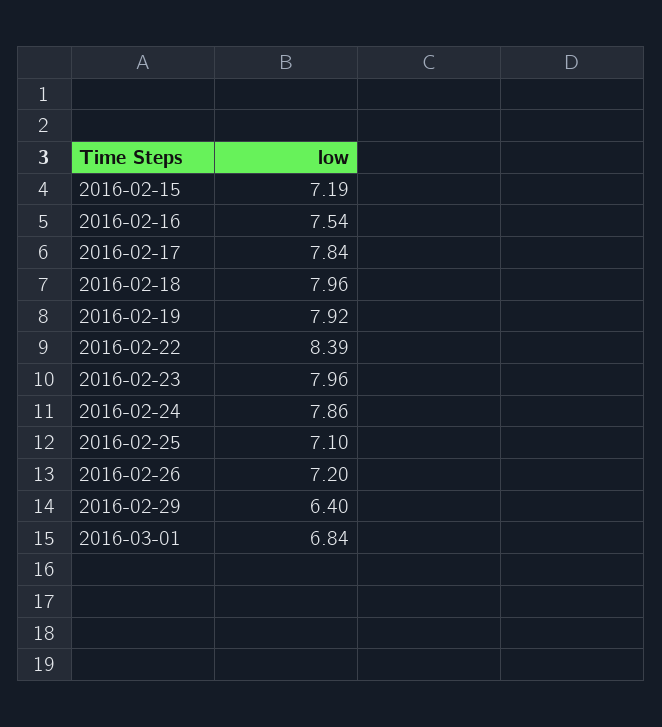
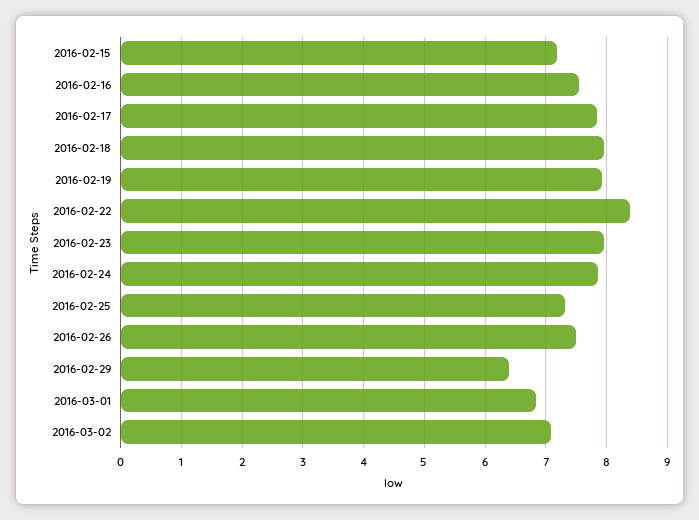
2016-02-25: 7.1 -> 7.3
2016-02-26: 7.2 -> 7.5
2016-03-02: none -> 7.1

